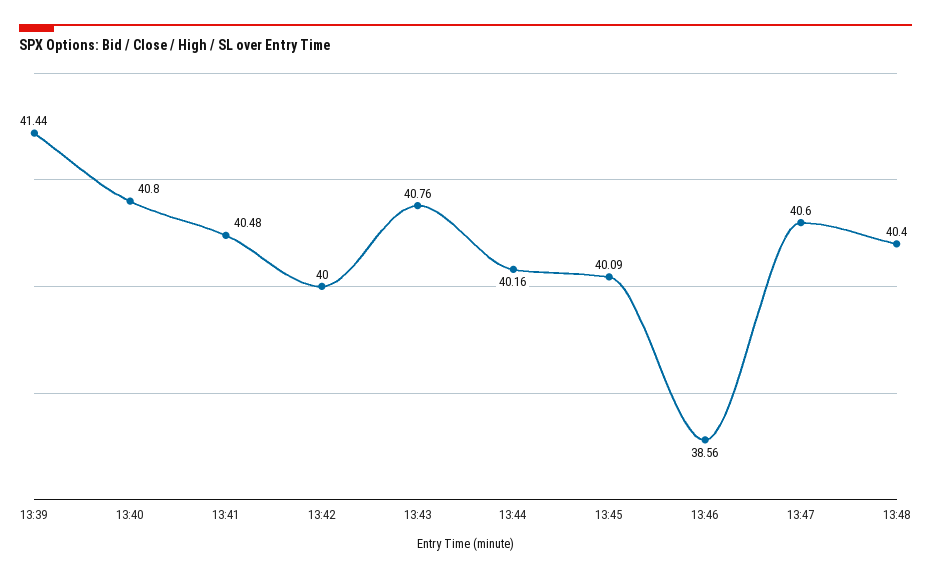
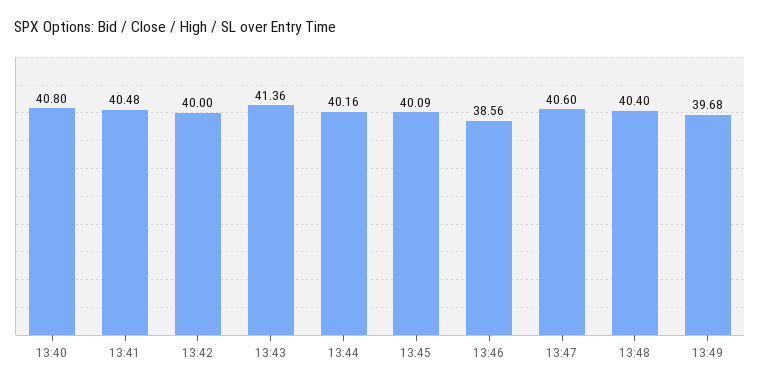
13:39: 41.44 -> none
13:43: 40.76 -> 41.36
13:49: none -> 39.68

